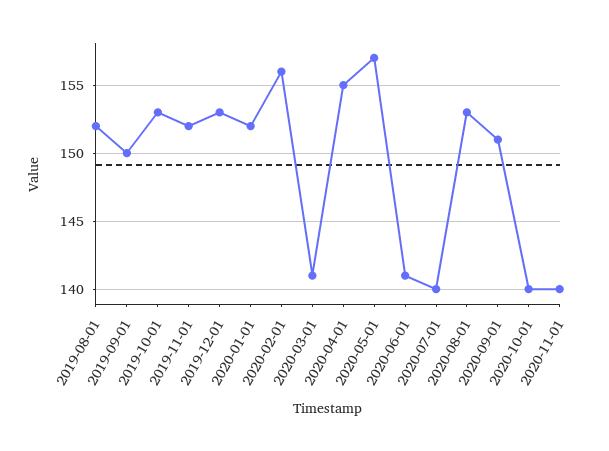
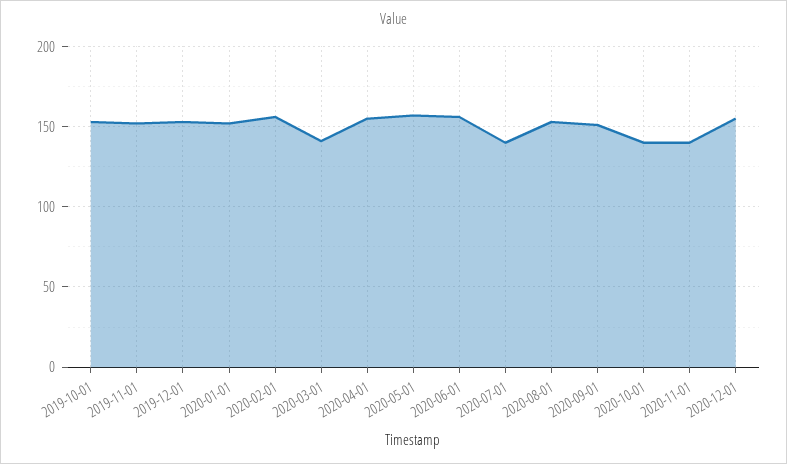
2019-08-01: 152 -> none
2019-09-01: 150 -> none
2020-06-01: 141 -> 155
2020-12-01: none -> 155

